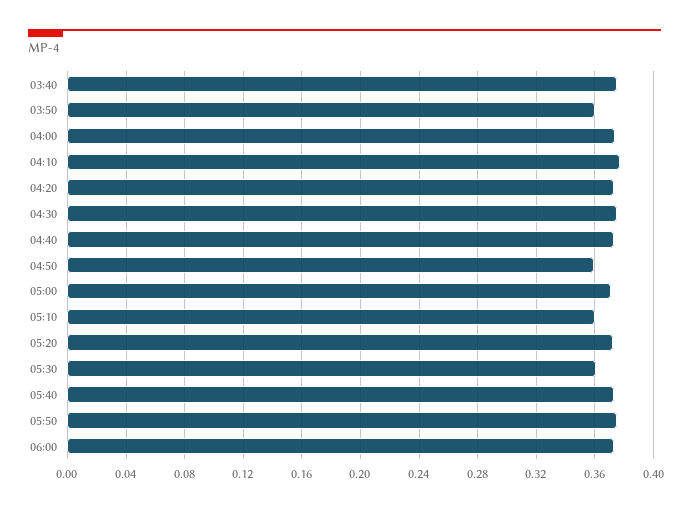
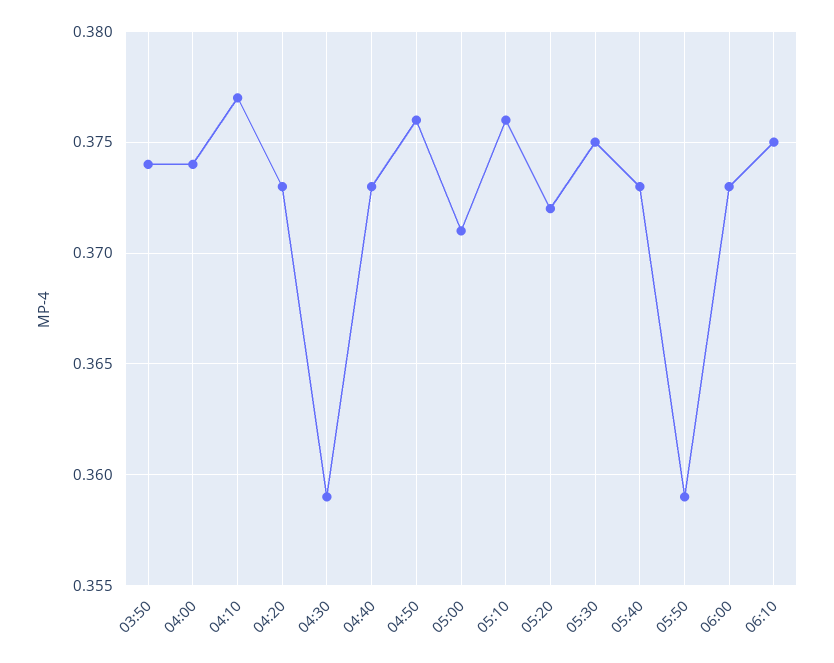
03:40: 0.375 -> none
03:50: 0.36 -> 0.374
04:30: 0.375 -> 0.359
04:50: 0.36 -> 0.376
05:10: 0.36 -> 0.376
05:30: 0.36 -> 0.375
05:50: 0.375 -> 0.359
06:10: none -> 0.375

